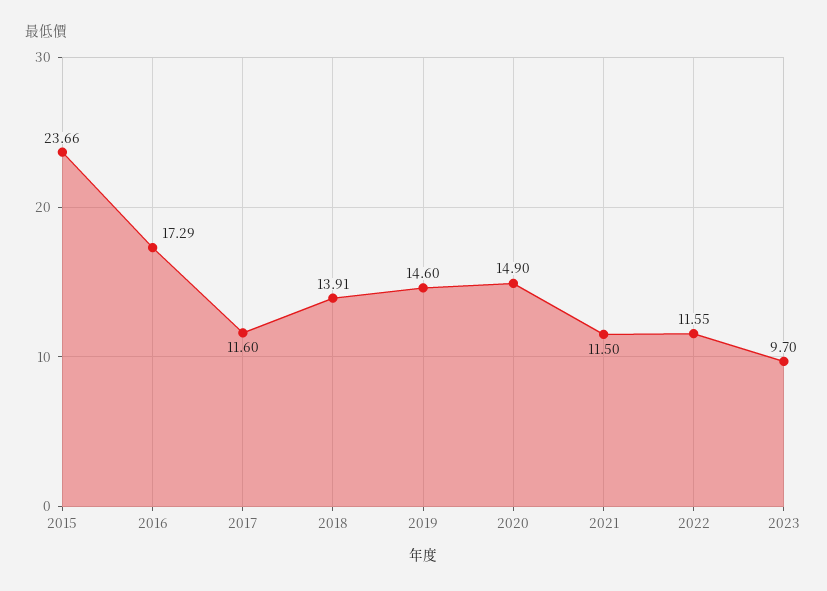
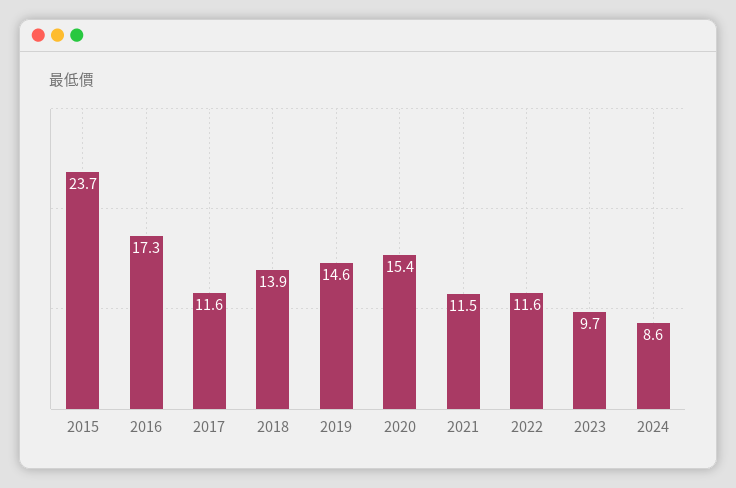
2020: 14.9 -> 15.4
2024: none -> 8.6

